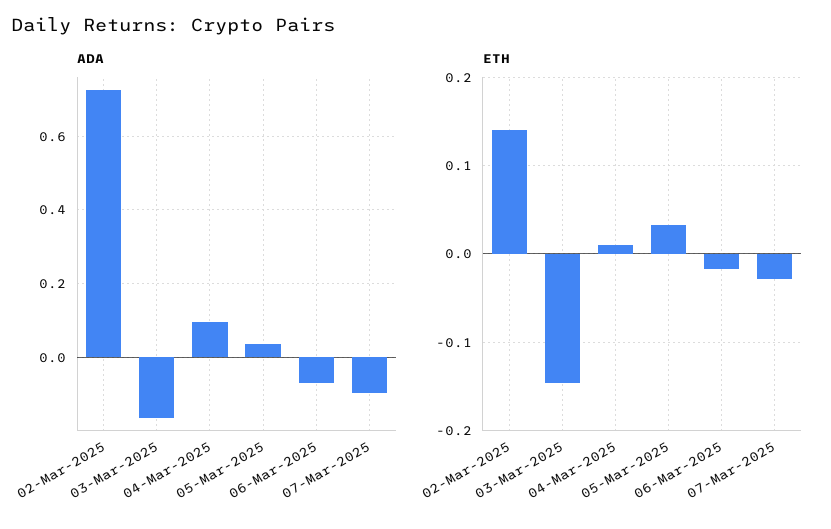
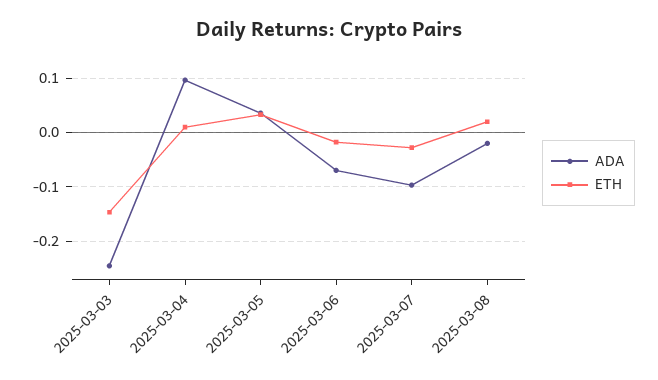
ADA, 02-Mar-2025: 0.72 -> none
ADA, 03-Mar-2025: -0.16 -> -0.24
ETH, 02-Mar-2025: 0.14 -> none
ADA, 2025-03-08: none -> -0.02
ETH, 2025-03-08: none -> 0.02

